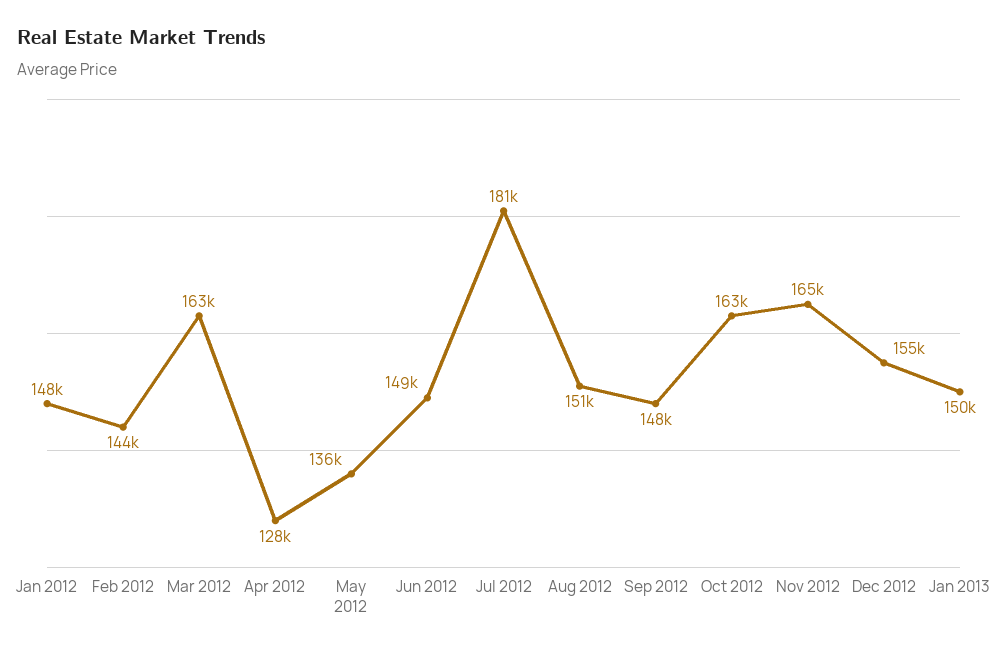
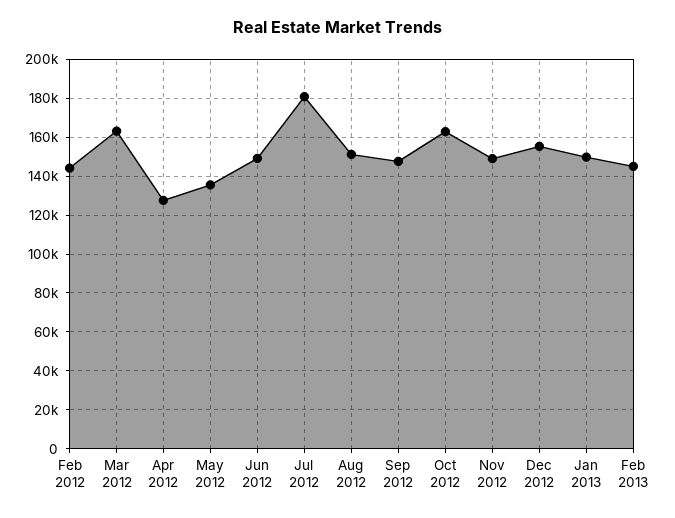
Jan 2012: 148000 -> none
Nov 2012: 165000 -> 150000
Feb 2013: none -> 145000

